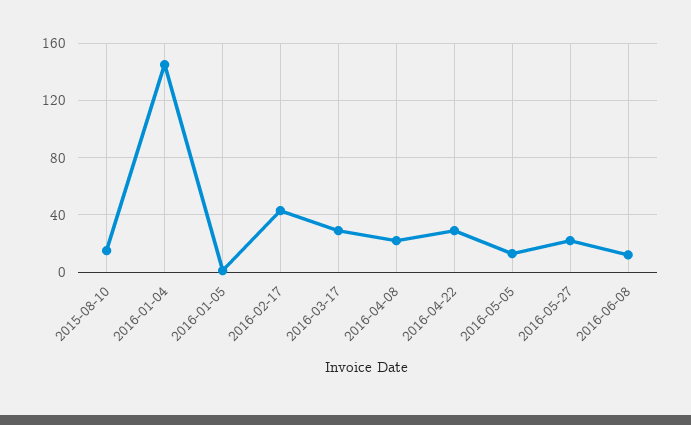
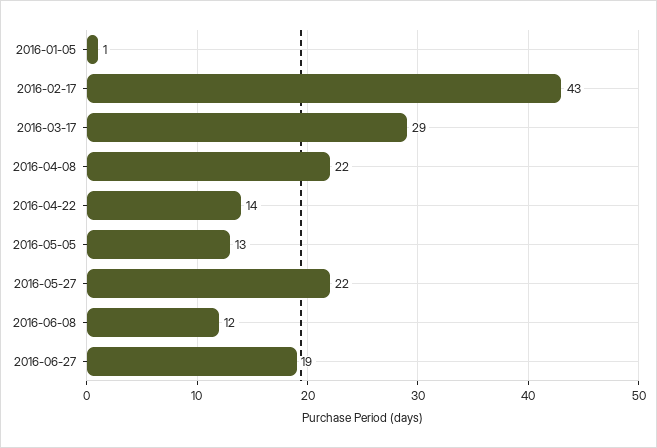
2015-08-10: 15 -> none
2016-01-04: 145 -> none
2016-04-22: 30 -> 14
2016-06-27: none -> 19

